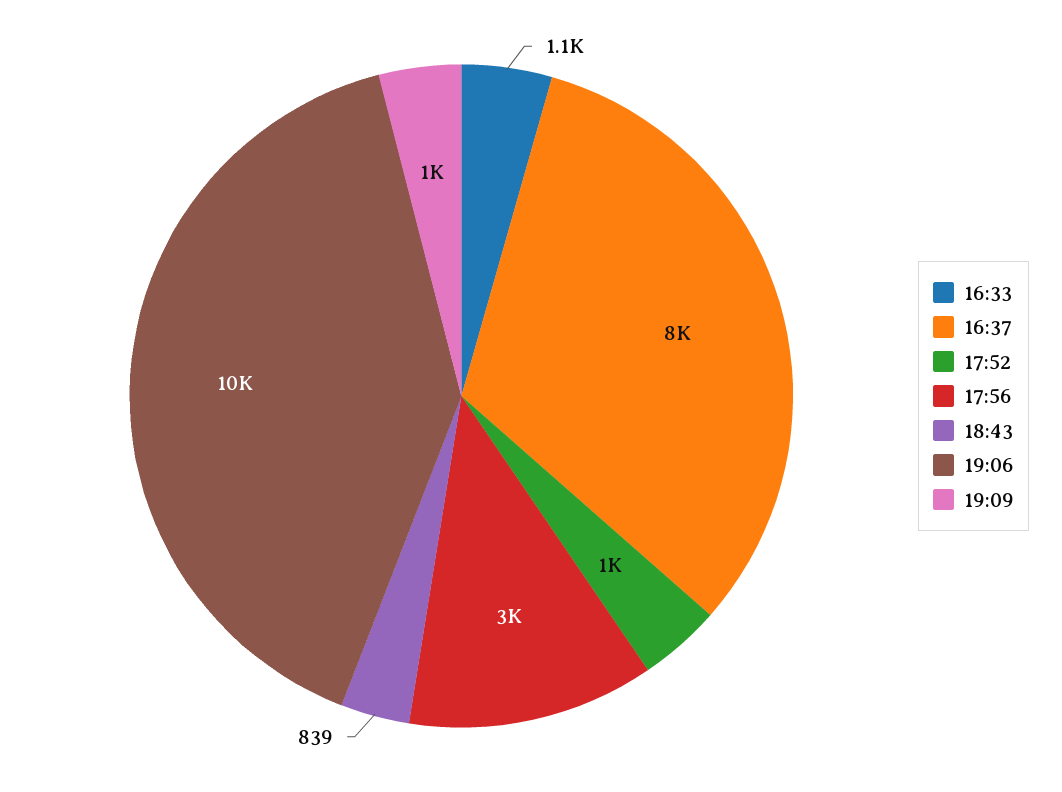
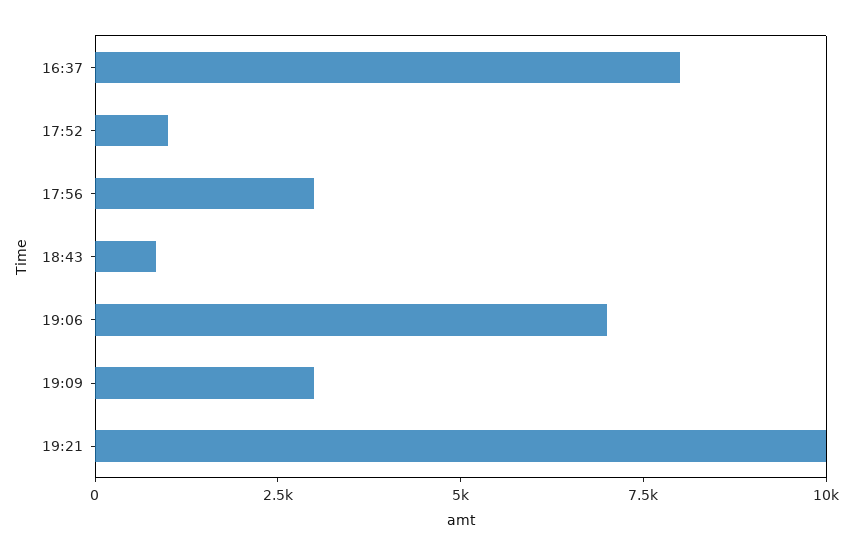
16:33: 1100 -> none
19:06: 10000 -> 7000
19:09: 1000 -> 3000
19:21: none -> 10000

